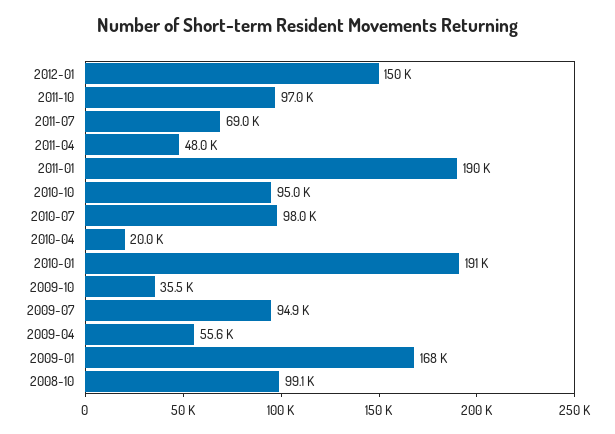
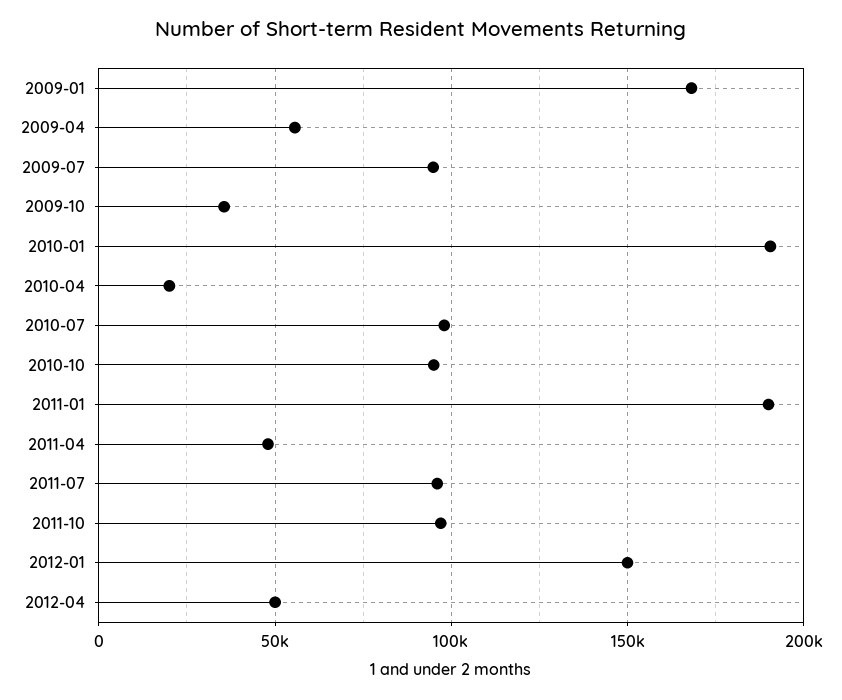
2011-07: 69000 -> 95000
2008-10: 99100 -> none
2012-04: none -> 50000

